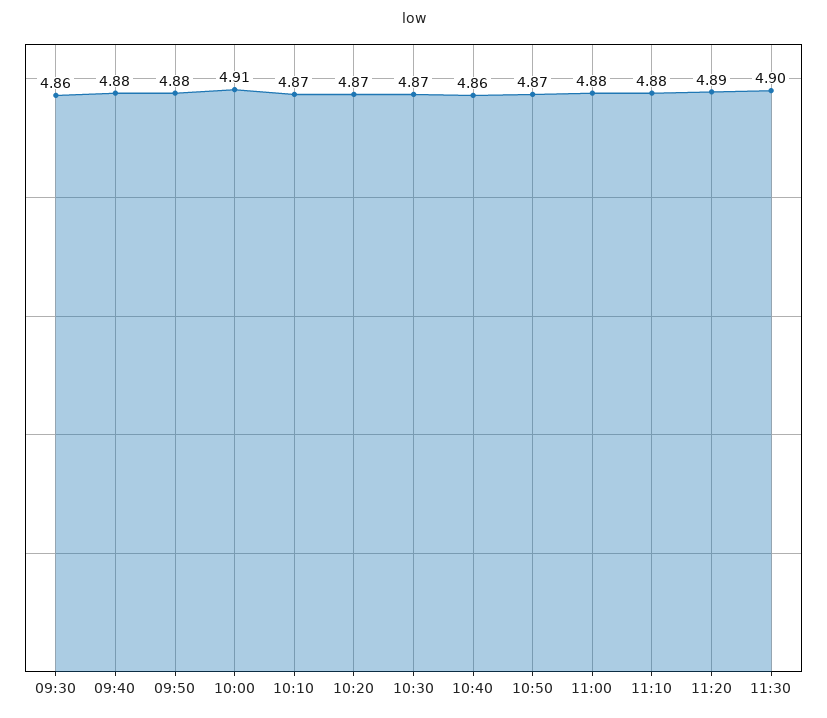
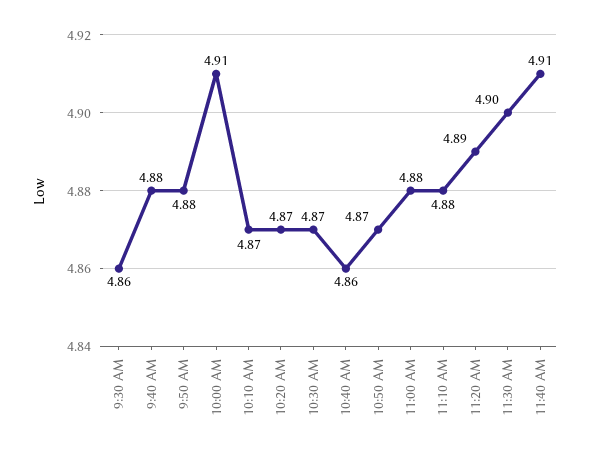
11:40 AM: none -> 4.91

